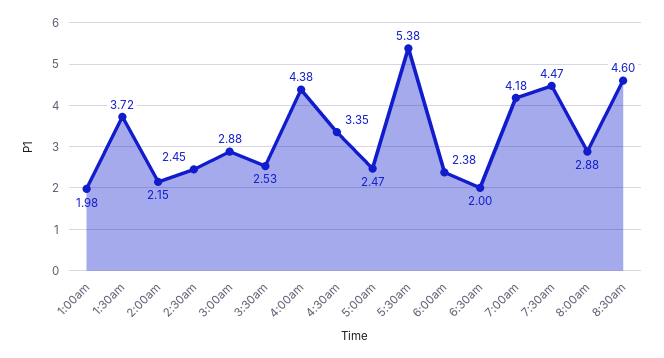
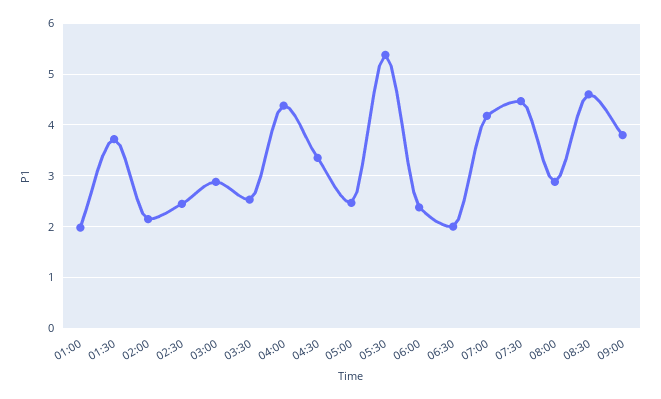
09:00: none -> 3.8

